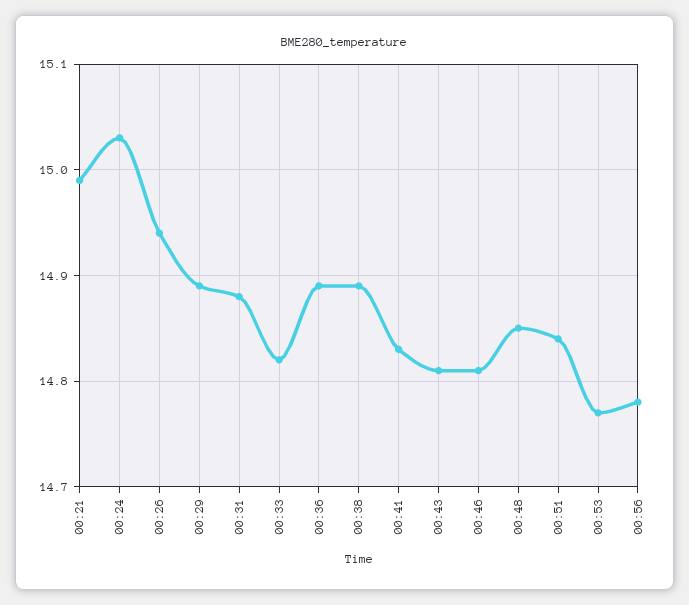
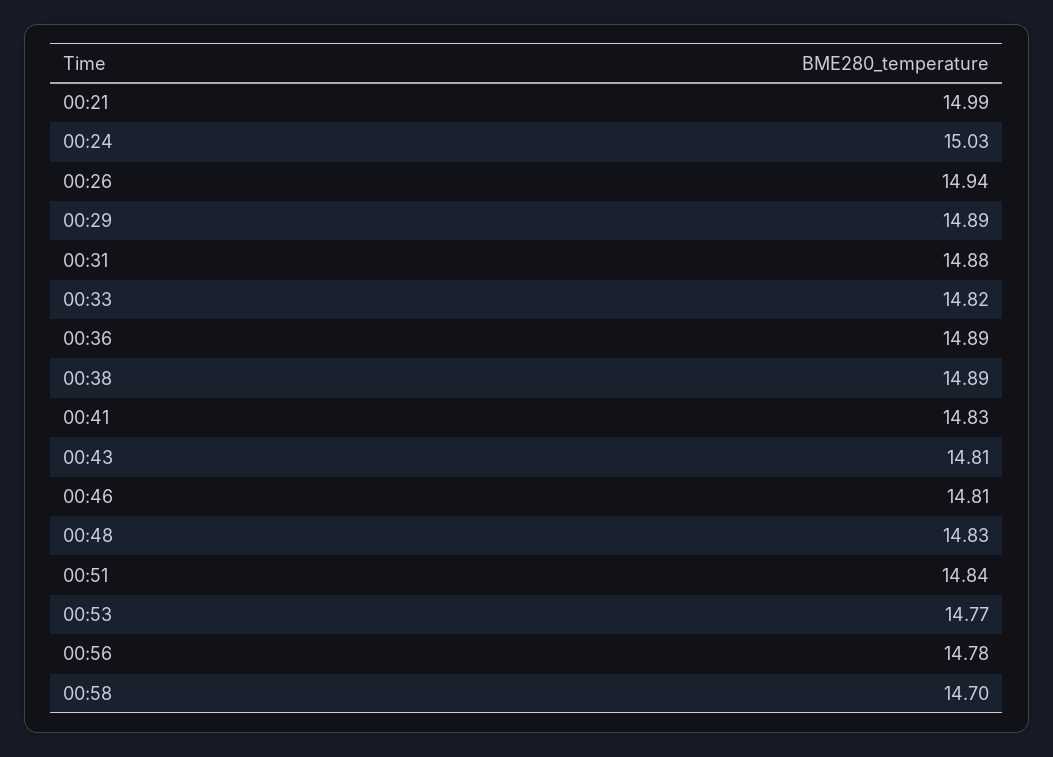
00:48: 14.85 -> 14.83
00:58: none -> 14.7

